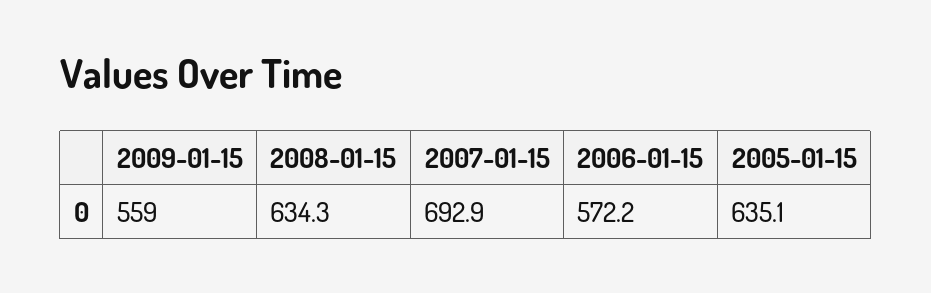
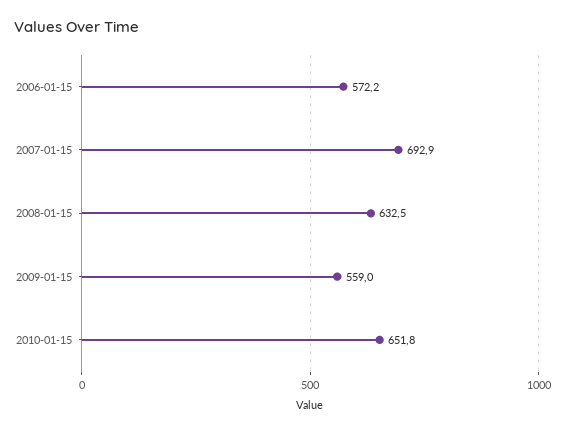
2008-01-15: 634.3 -> 632.5
2005-01-15: 635.1 -> none
2010-01-15: none -> 651.8

